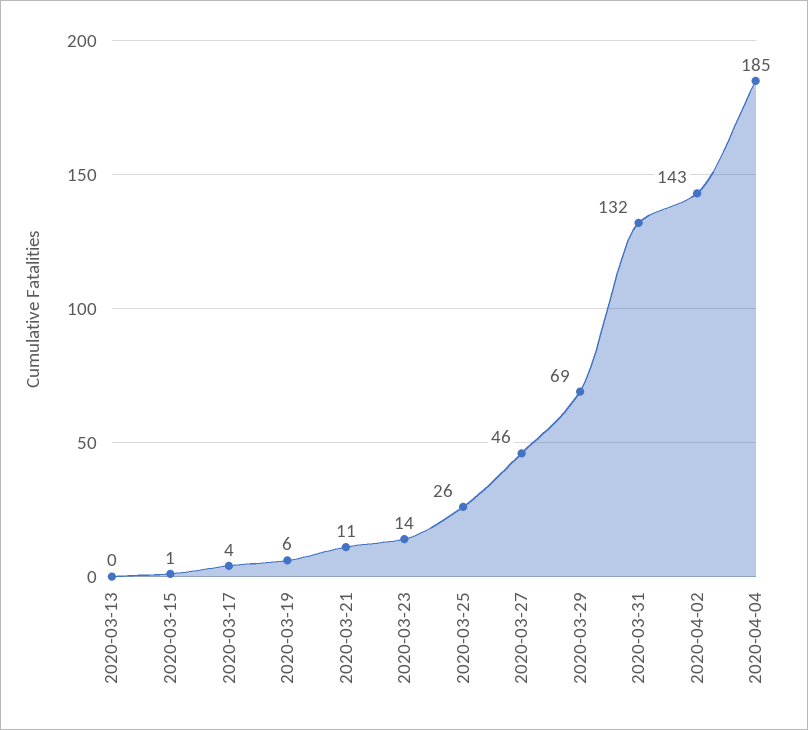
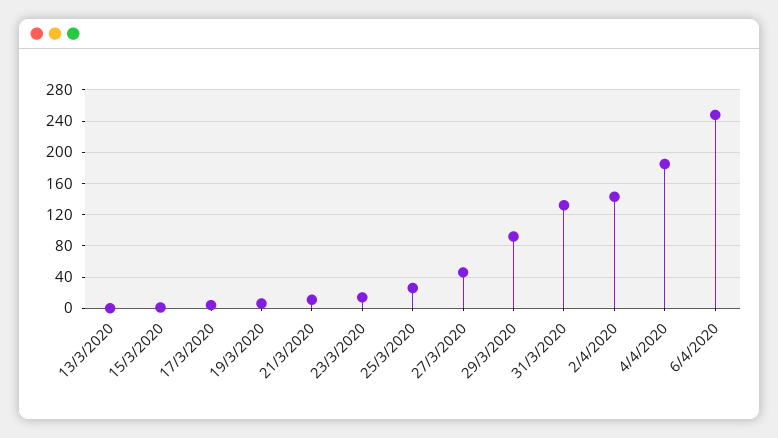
2020-03-29: 69 -> 90
6/4/2020: none -> 250

